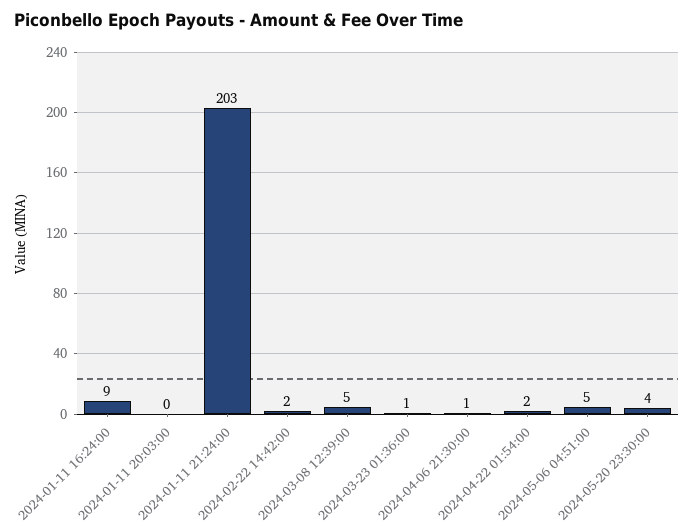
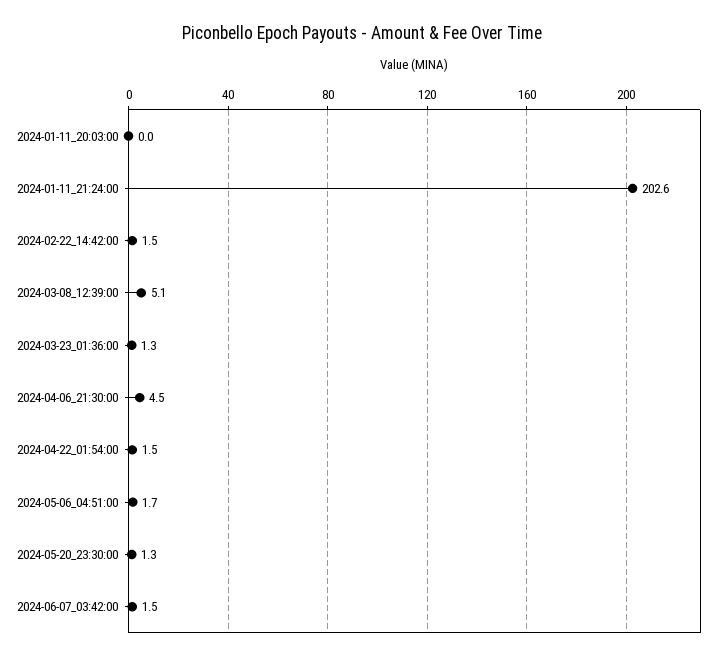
2024-01-11 16:24:00: 9 -> none
2024-04-06 21:30:00: 1 -> 4.5
2024-05-06 04:51:00: 5 -> 1.7
2024-05-20 23:30:00: 4 -> 1.3
2024-06-07_03:42:00: none -> 1.5

